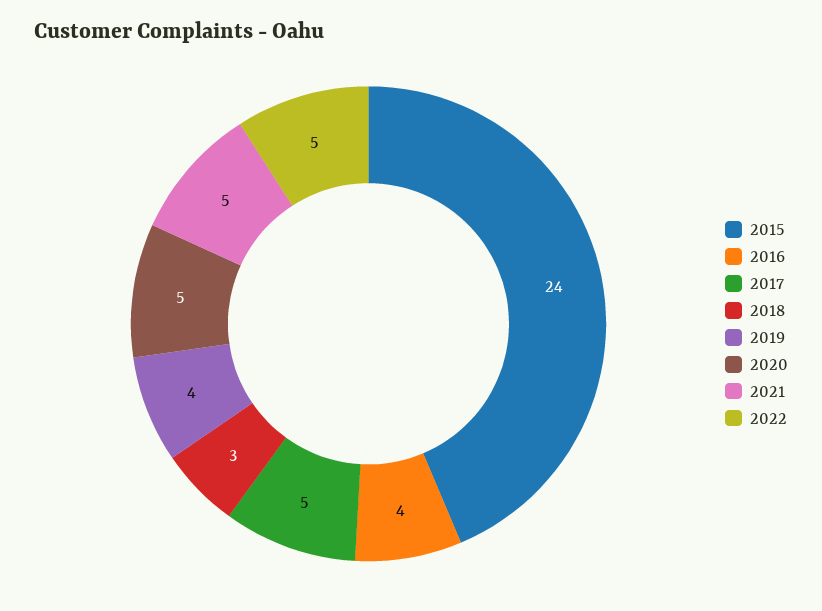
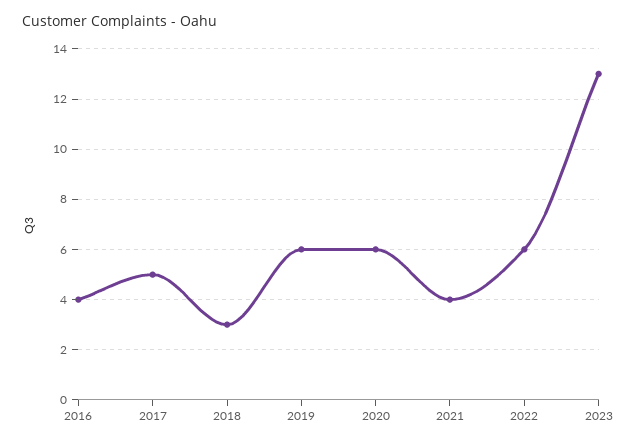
2015: 24 -> none
2019: 4 -> 6
2020: 5 -> 6
2021: 5 -> 4
2022: 5 -> 6
2023: none -> 13

